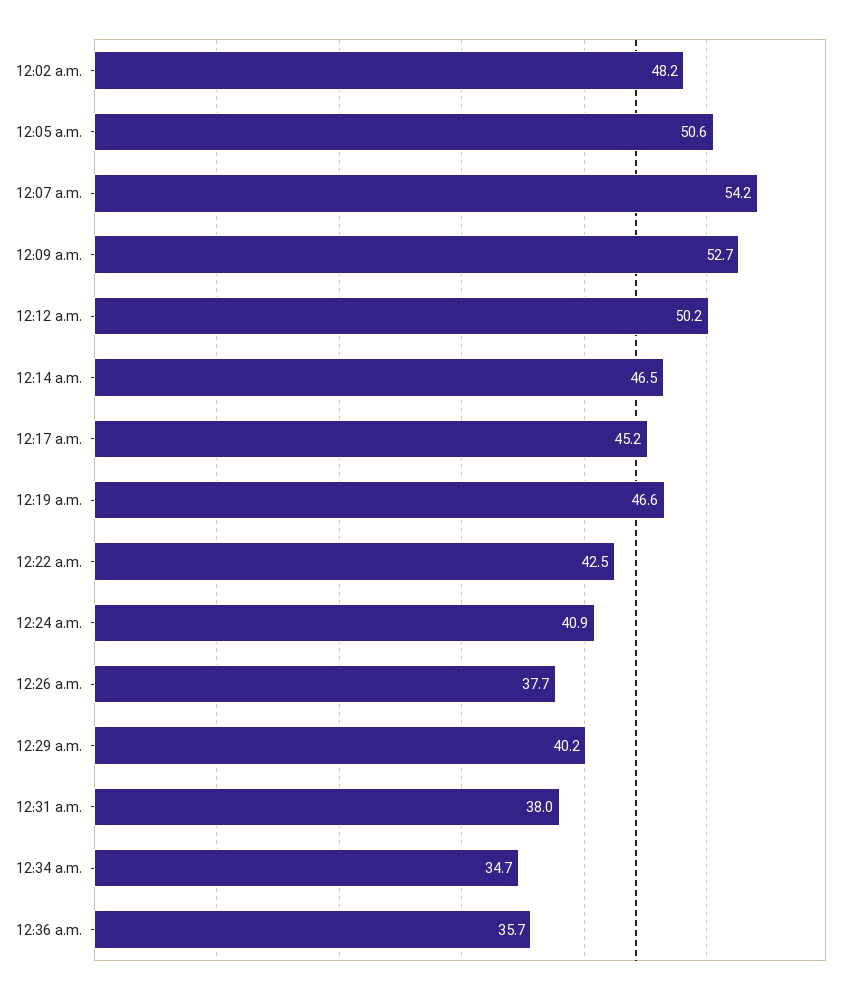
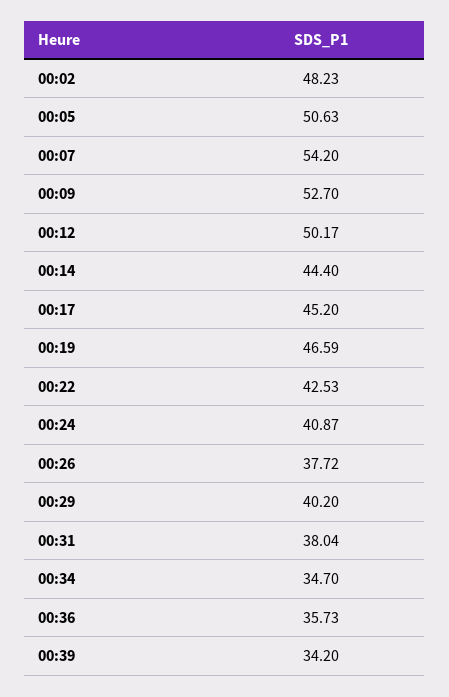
12:14 a.m.: 46.5 -> 44.4
00:39: none -> 34.2

